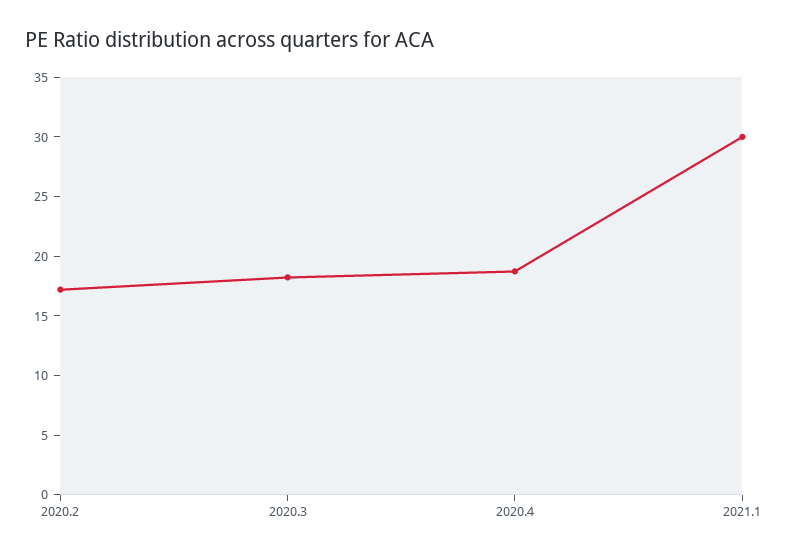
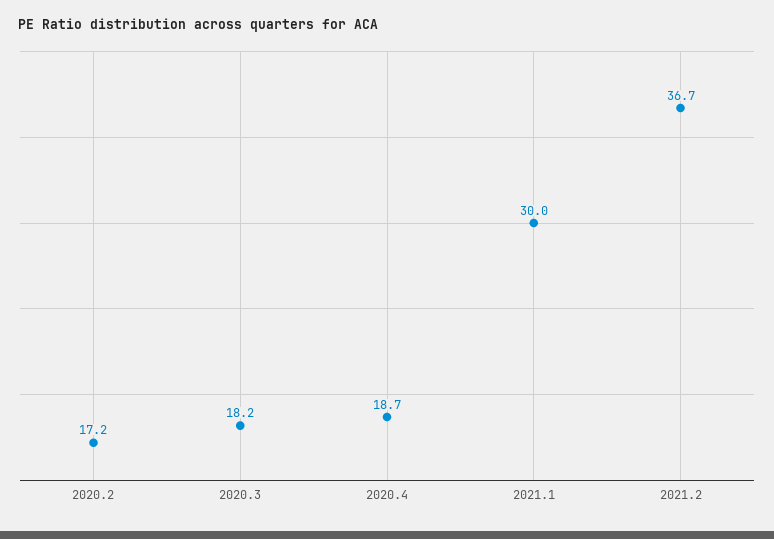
2021.2: none -> 36.7

